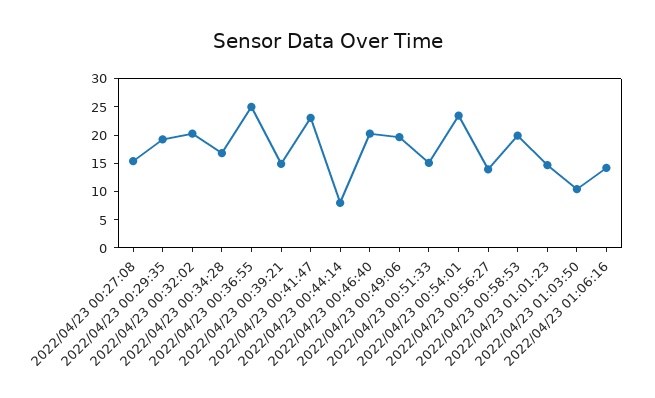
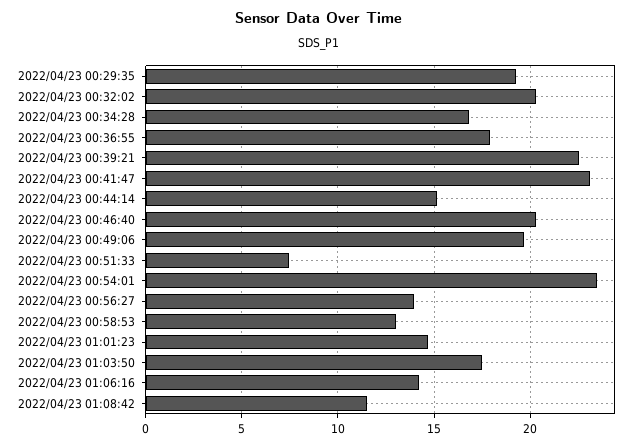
2022/04/23 00:27:08: 15 -> none
2022/04/23 00:36:55: 25 -> 18
2022/04/23 00:39:21: 15 -> 22.5
2022/04/23 00:44:14: 7.5 -> 15
2022/04/23 00:51:33: 15 -> 7.5
2022/04/23 00:58:53: 20 -> 13
2022/04/23 01:03:50: 10 -> 17.5
2022/04/23 01:08:42: none -> 11.5

